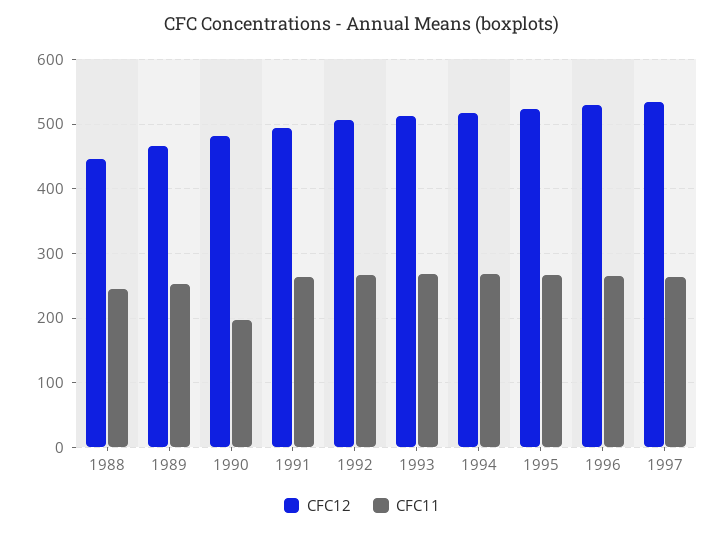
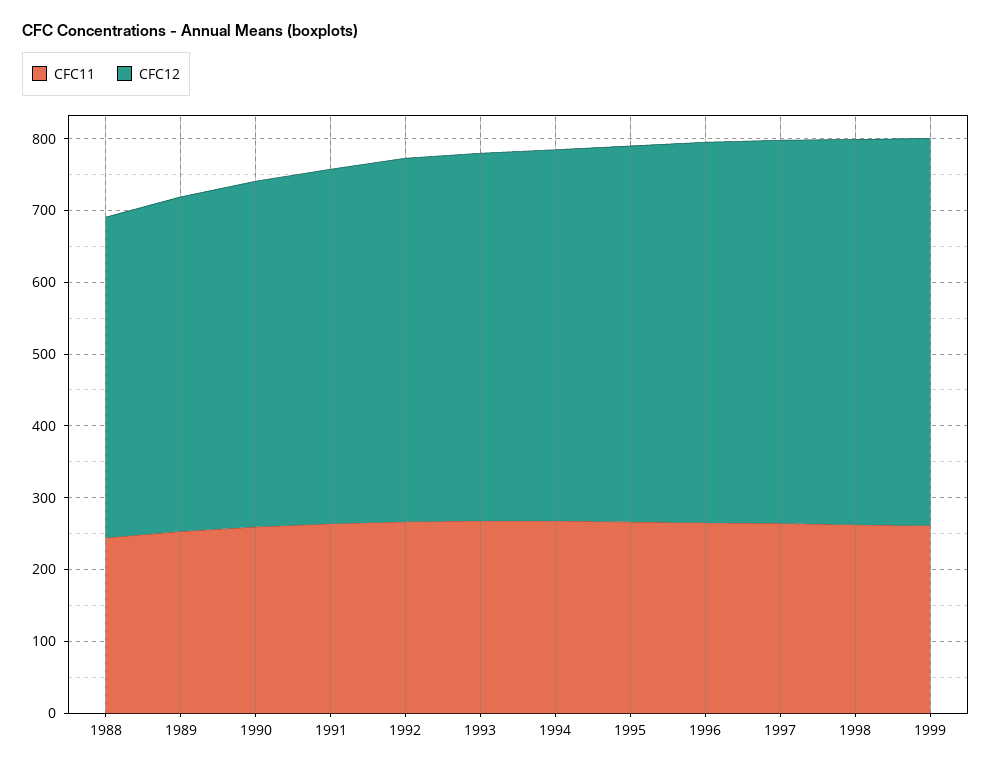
CFC11, 1990: 200 -> 260
CFC11, 1998: none -> 260
CFC12, 1998: none -> 540
CFC11, 1999: none -> 260
CFC12, 1999: none -> 540

